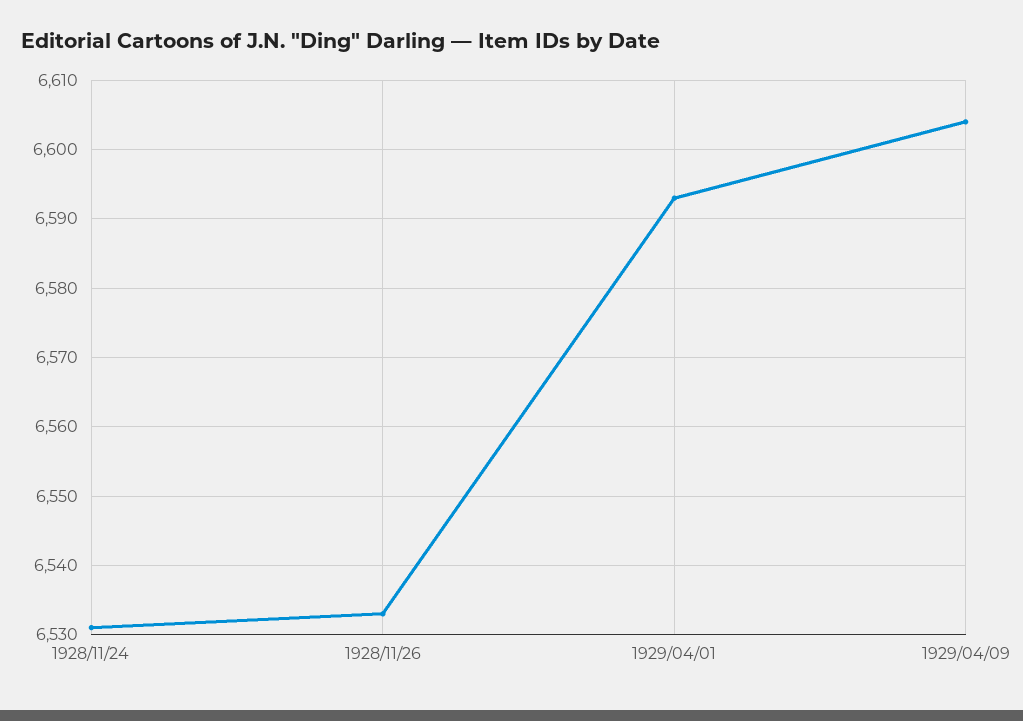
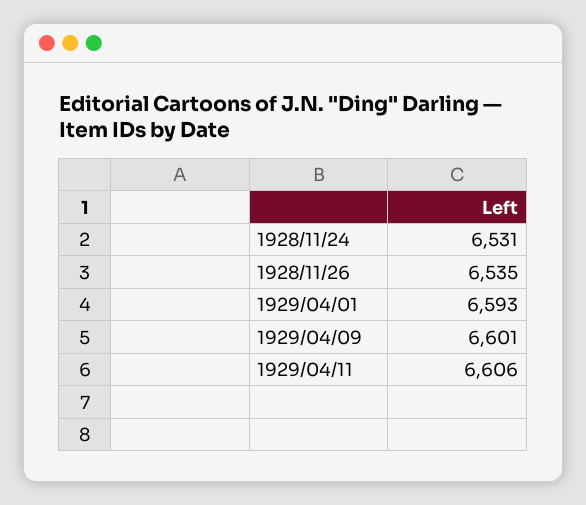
1928/11/26: 6533 -> 6535
1929/04/09: 6604 -> 6601
1929/04/11: none -> 6606

